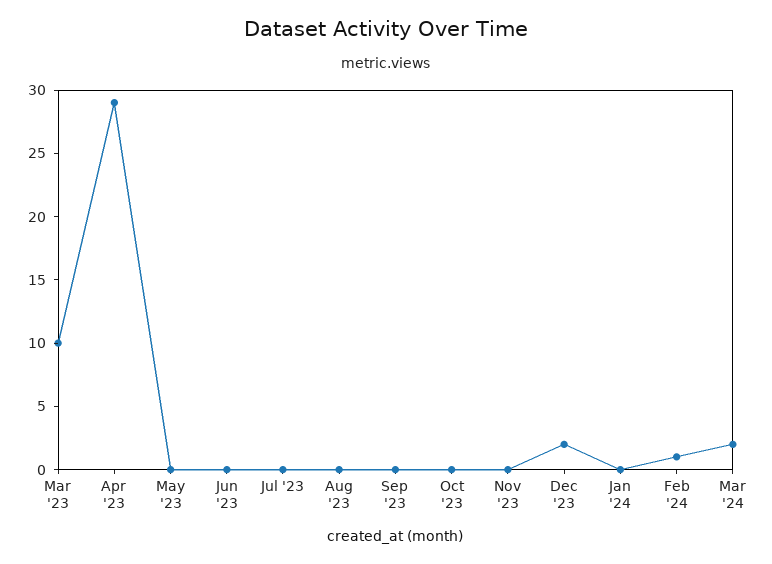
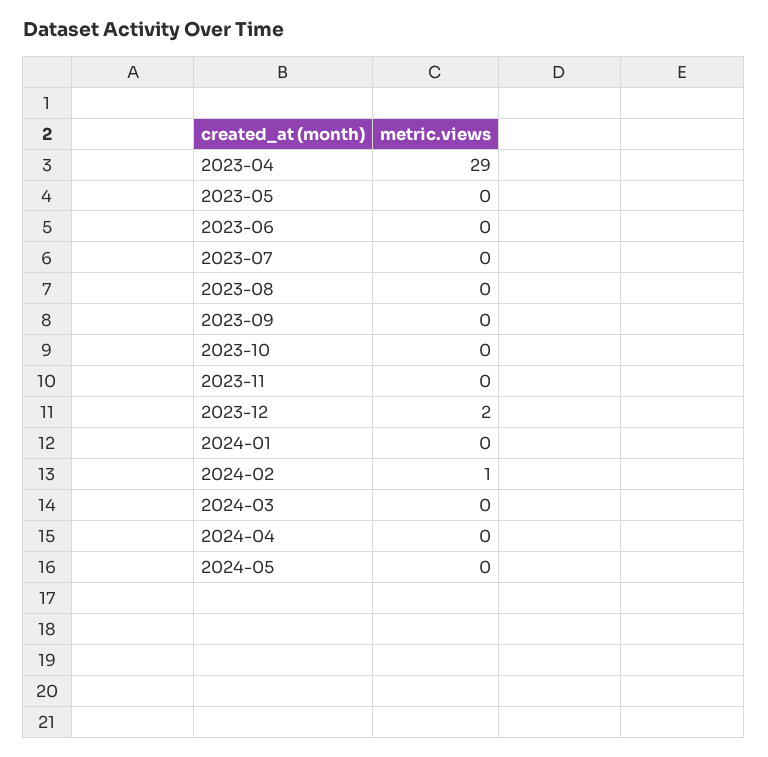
Mar '23: 10 -> none
Mar '24: 2 -> 0
2024-04: none -> 0
2024-05: none -> 0

